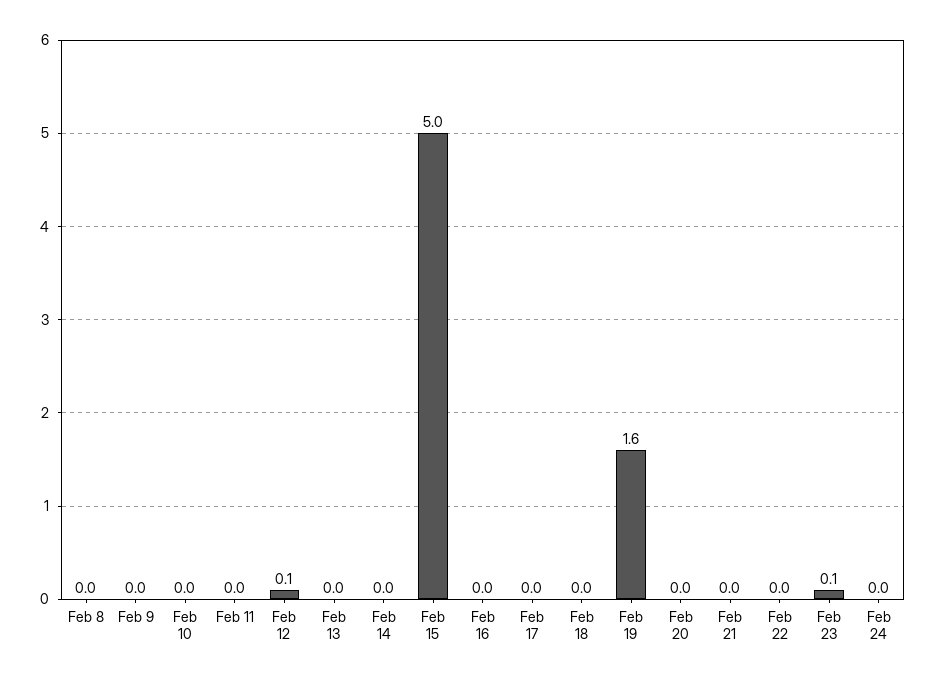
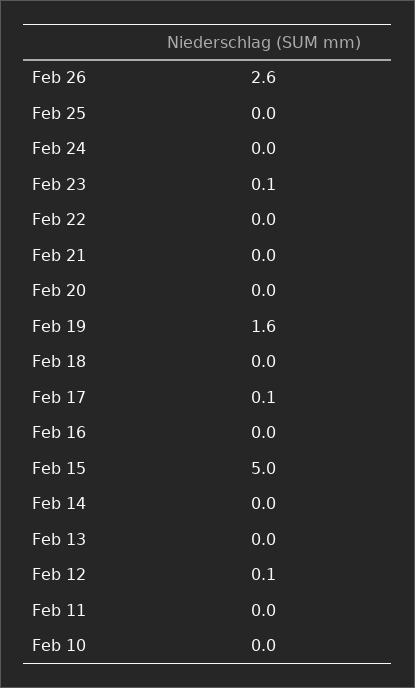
Feb 8: 0 -> none
Feb 9: 0 -> none
Feb 17: 0 -> 0.1
Feb 26: none -> 2.6
Feb 25: none -> 0

